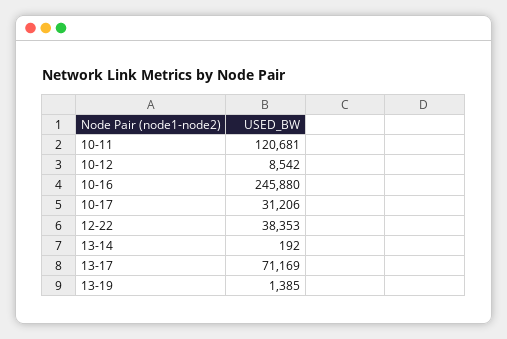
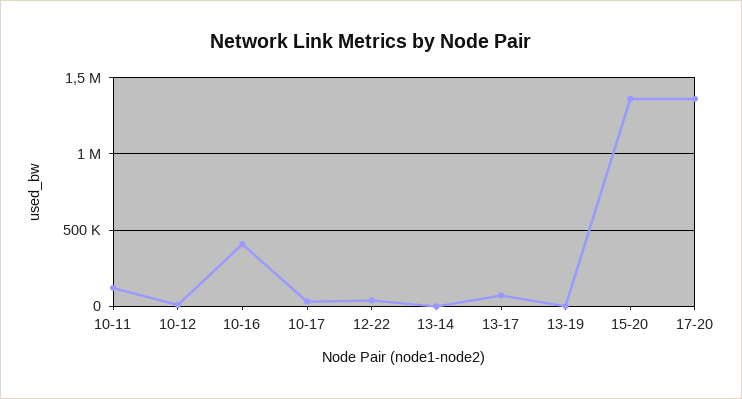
10-16: 245880 -> 400000
15-20: none -> 1350000
17-20: none -> 1350000

